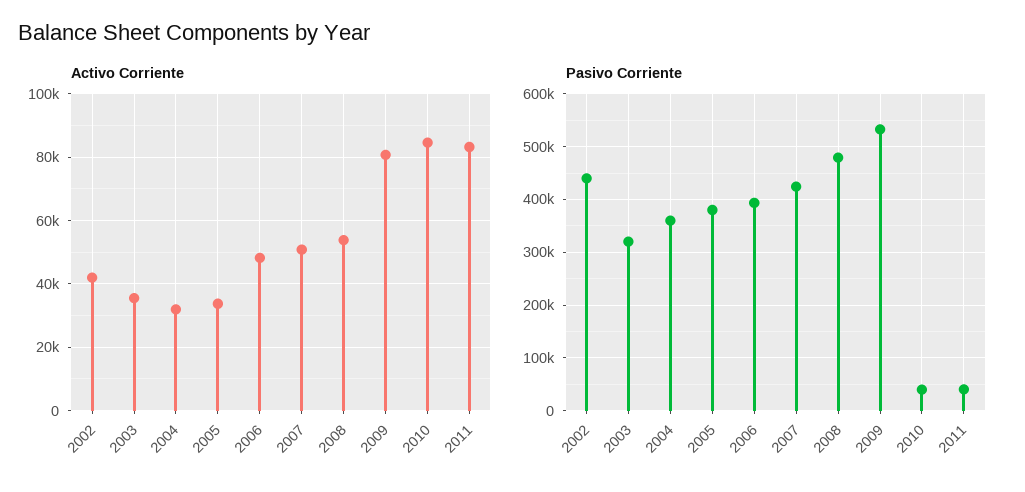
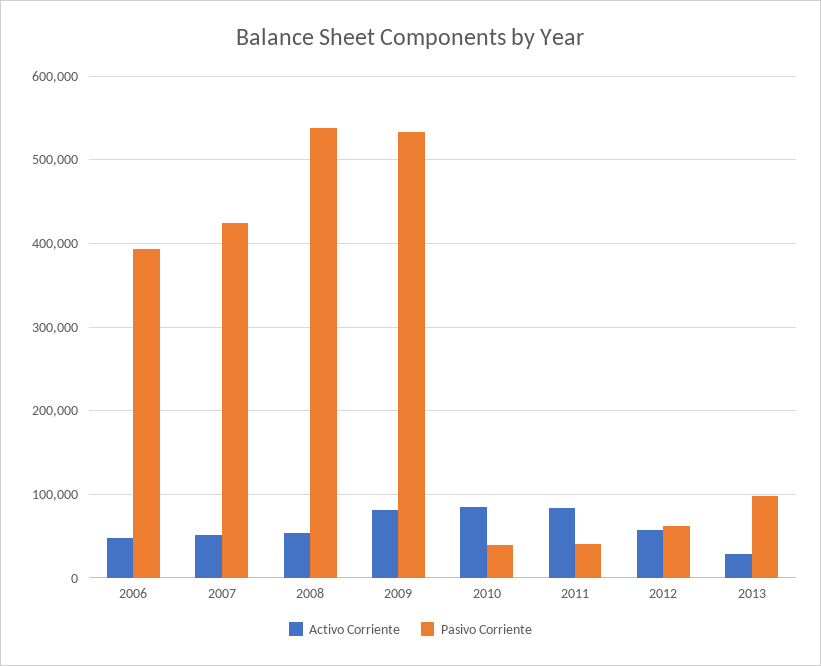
Activo Corriente, 2002: 42000 -> none
Activo Corriente, 2003: 36000 -> none
Activo Corriente, 2004: 32000 -> none
Activo Corriente, 2005: 34000 -> none
Pasivo Corriente, 2002: 440000 -> none
Pasivo Corriente, 2003: 320000 -> none
Pasivo Corriente, 2004: 360000 -> none
Pasivo Corriente, 2005: 380000 -> none
Pasivo Corriente, 2008: 480000 -> 540000
Activo Corriente, 2012: none -> 60000
Pasivo Corriente, 2012: none -> 60000
Activo Corriente, 2013: none -> 30000
Pasivo Corriente, 2013: none -> 100000

